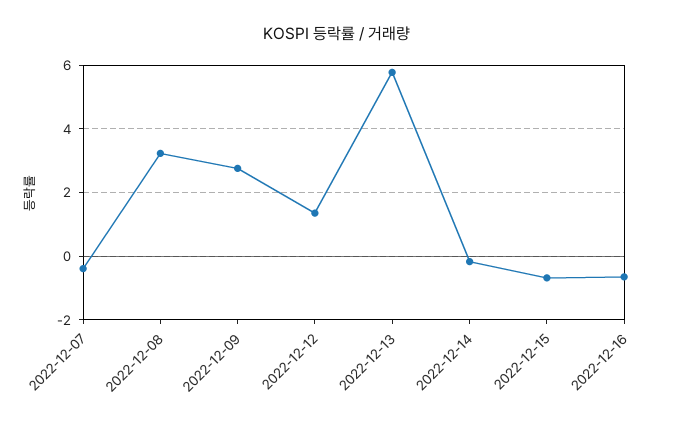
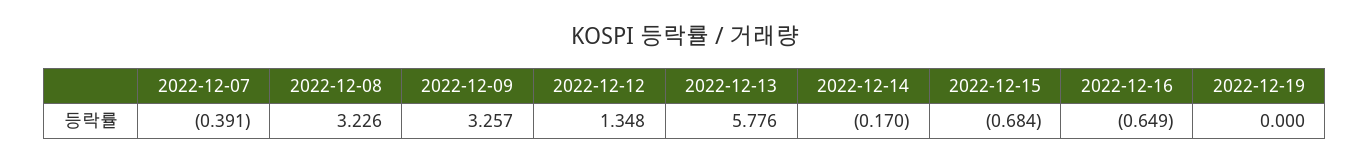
2022-12-09: 2.8 -> 3.257
2022-12-19: none -> 0

